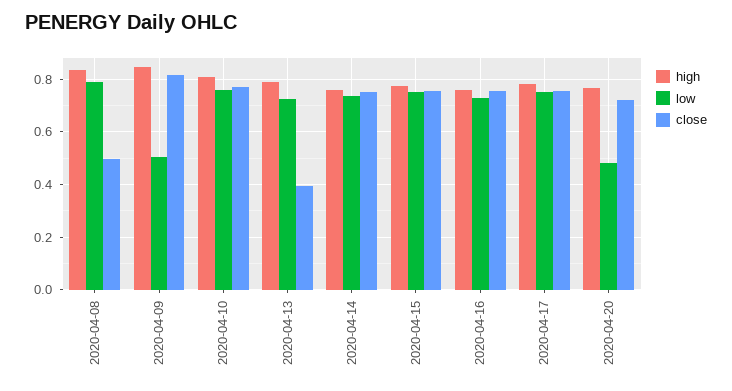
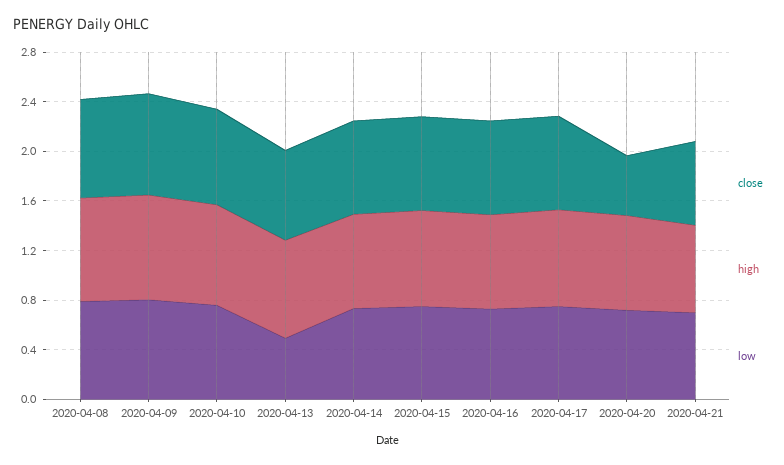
close, 2020-04-08: 0.5 -> 0.8
low, 2020-04-09: 0.5 -> 0.8
low, 2020-04-13: 0.725 -> 0.5
close, 2020-04-13: 0.4 -> 0.7
low, 2020-04-20: 0.475 -> 0.7
close, 2020-04-20: 0.725 -> 0.5
close, 2020-04-21: none -> 0.7
high, 2020-04-21: none -> 0.7
low, 2020-04-21: none -> 0.7

